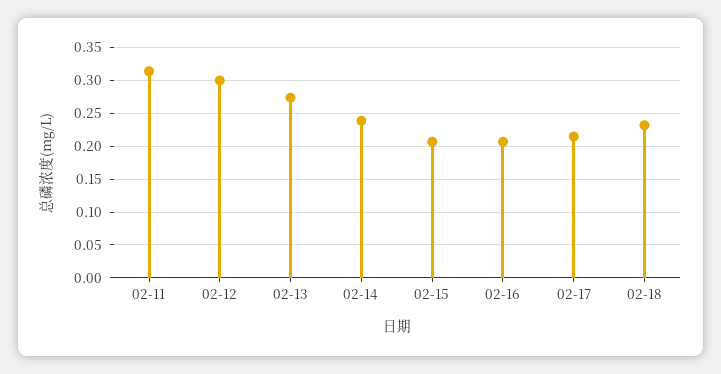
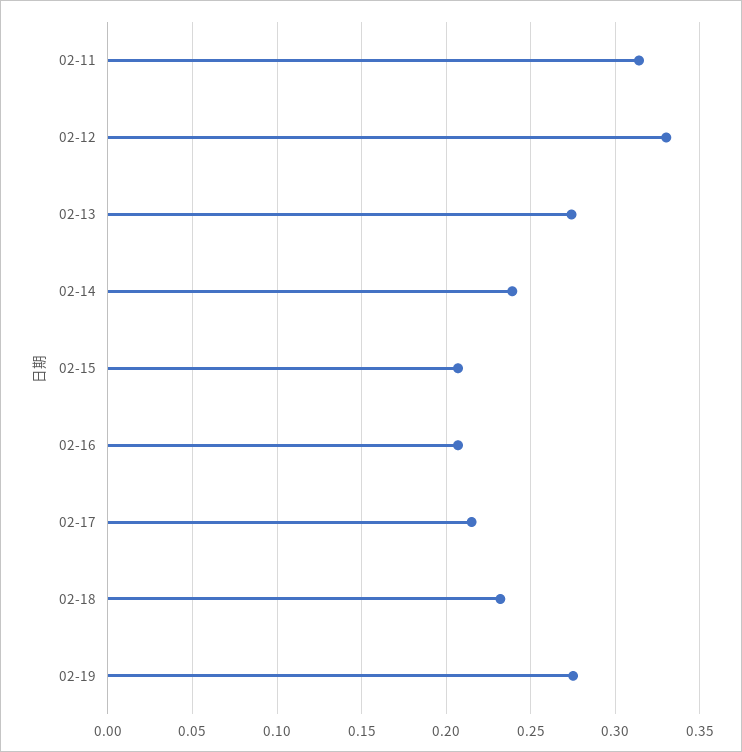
02-12: 0.3 -> 0.33
02-19: none -> 0.275

